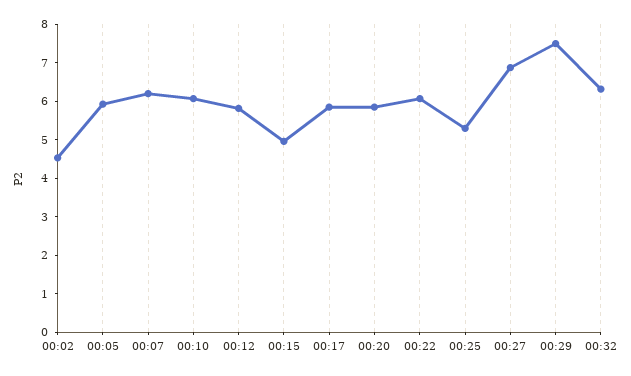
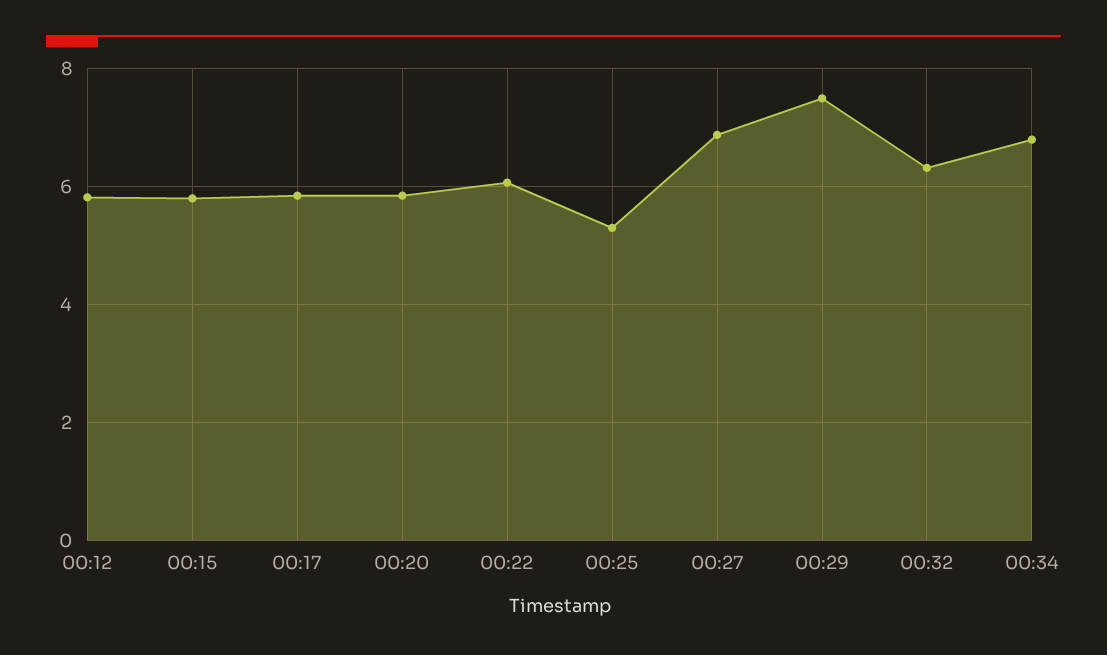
00:02: 4.5 -> none
00:05: 6 -> none
00:07: 6.25 -> none
00:10: 6 -> none
00:15: 5 -> 5.8
00:34: none -> 6.8

